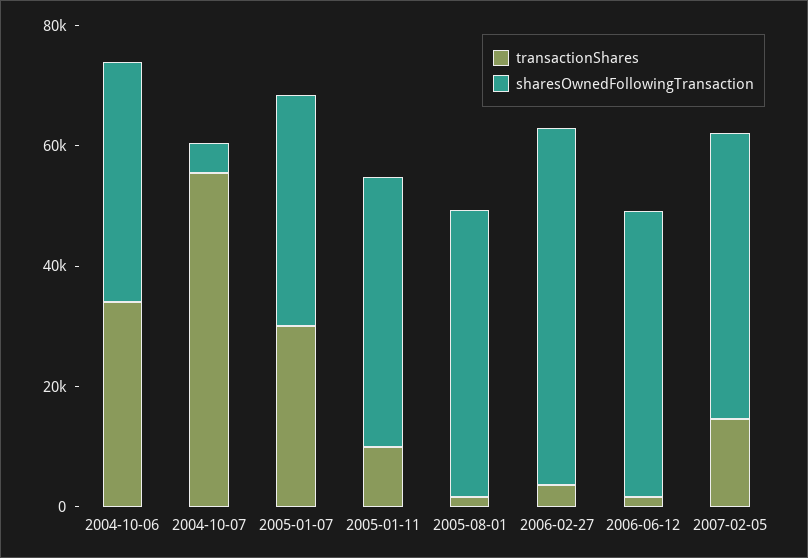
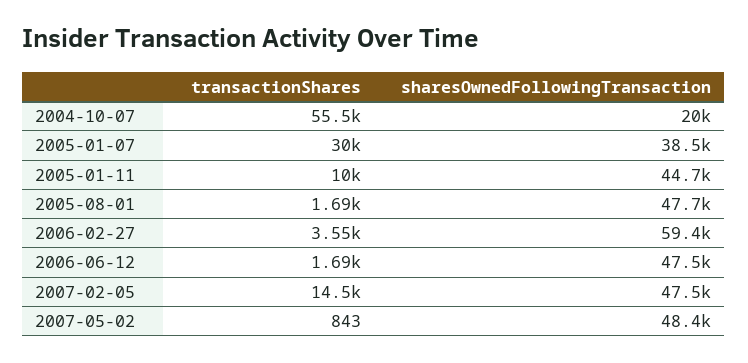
transactionShares, 2004-10-06: 35000 -> none
sharesOwnedFollowingTransaction, 2004-10-06: 40000 -> none
sharesOwnedFollowingTransaction, 2004-10-07: 5000 -> 20000
transactionShares, 2007-05-02: none -> 843
sharesOwnedFollowingTransaction, 2007-05-02: none -> 48400

